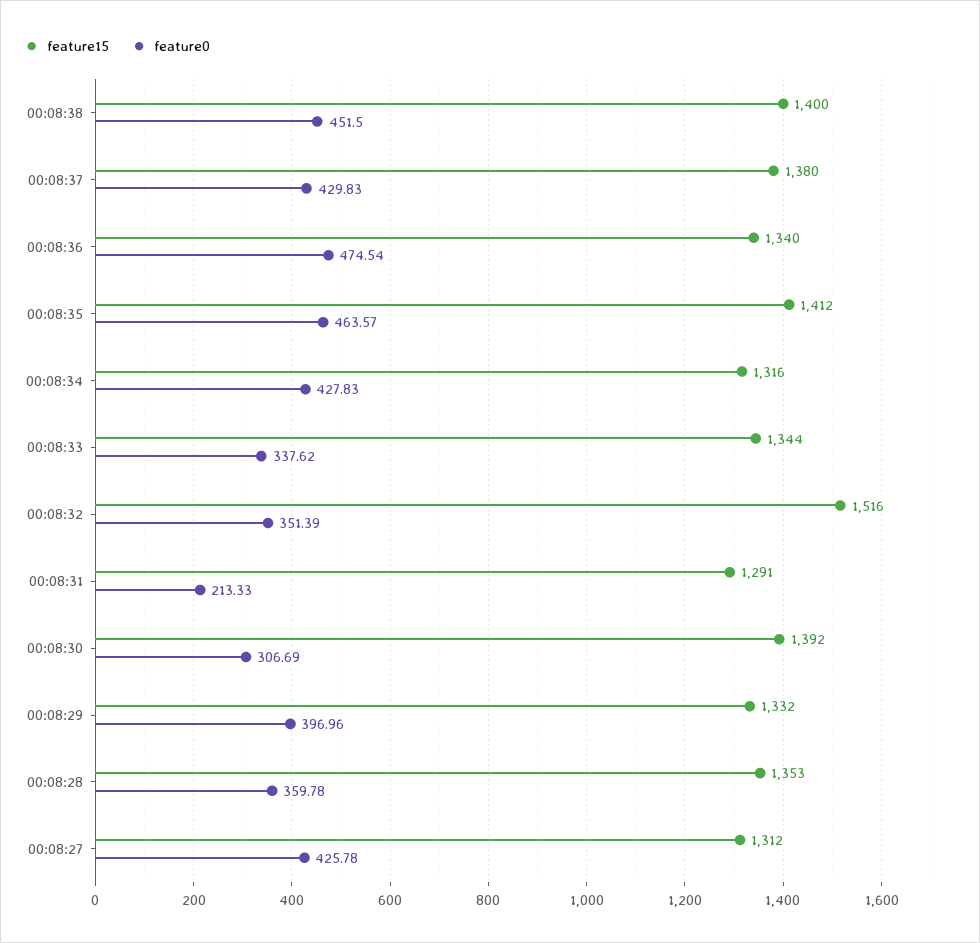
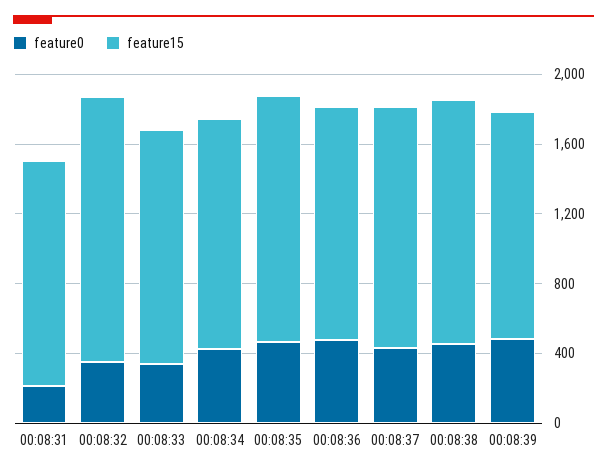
feature15, 00:08:30: 1392 -> none
feature0, 00:08:30: 306.69 -> none
feature15, 00:08:29: 1332 -> none
feature0, 00:08:29: 396.96 -> none
feature15, 00:08:28: 1353 -> none
feature0, 00:08:28: 359.78 -> none
feature15, 00:08:27: 1312 -> none
feature0, 00:08:27: 425.78 -> none
feature0, 00:08:39: none -> 500
feature15, 00:08:39: none -> 1300

